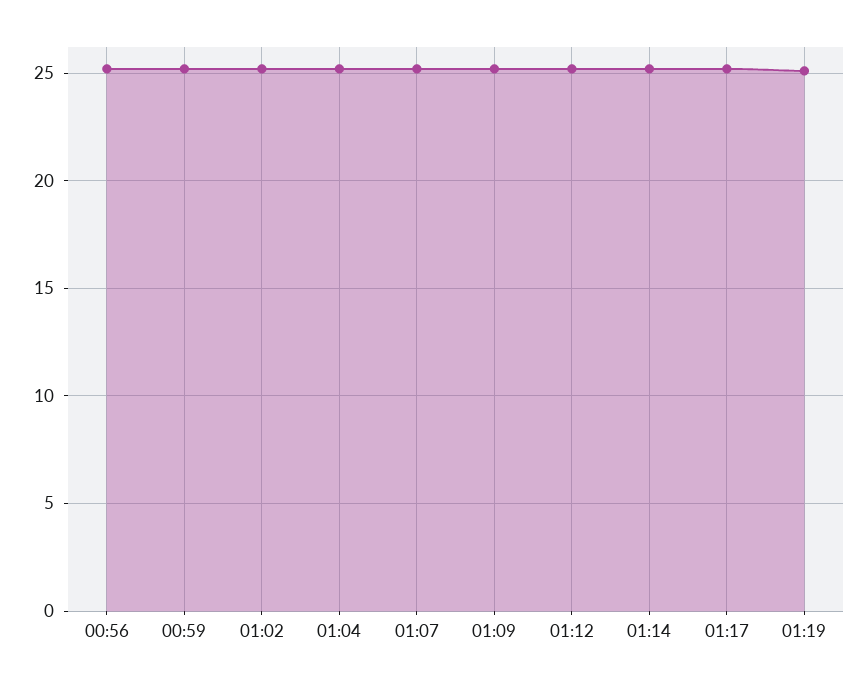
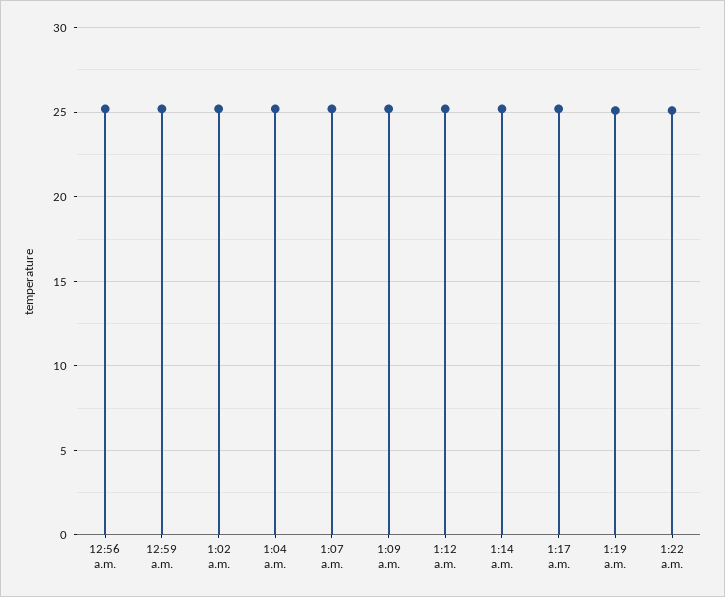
1:22 a.m.: none -> 25

